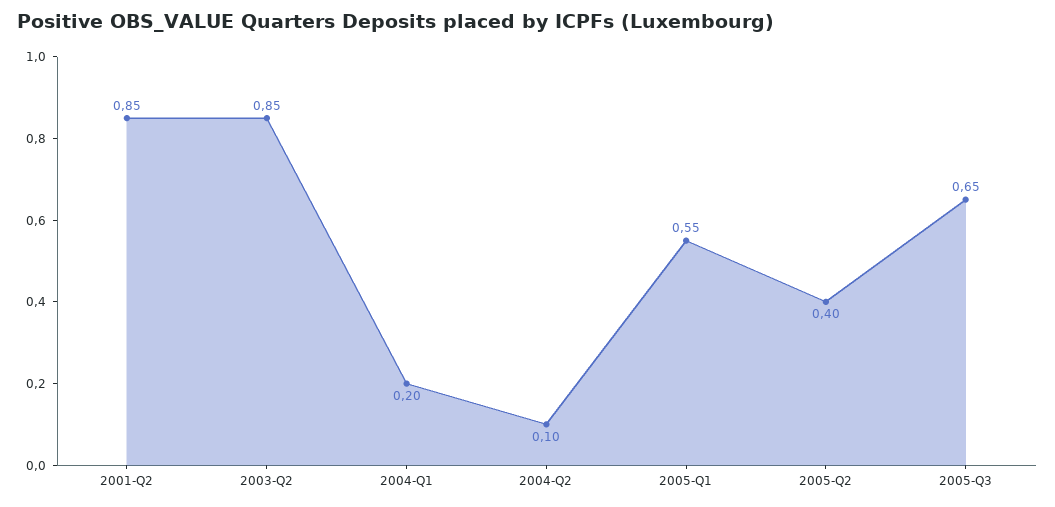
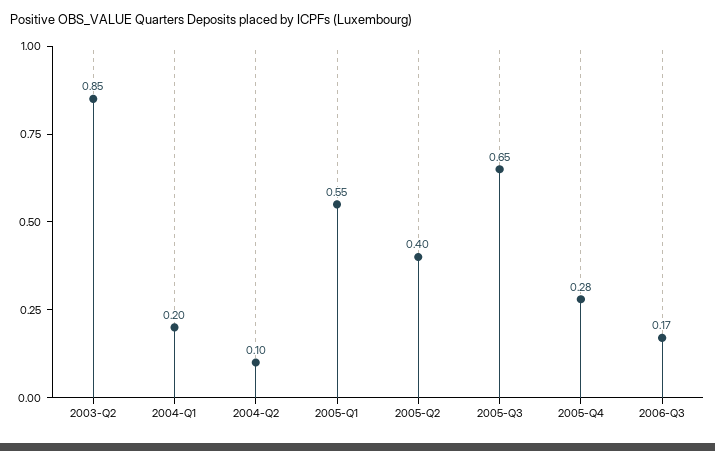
2001-Q2: 0.85 -> none
2005-Q4: none -> 0.28
2006-Q3: none -> 0.17

